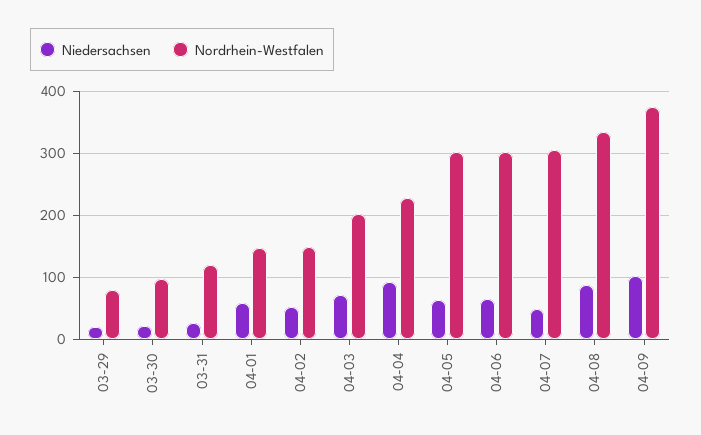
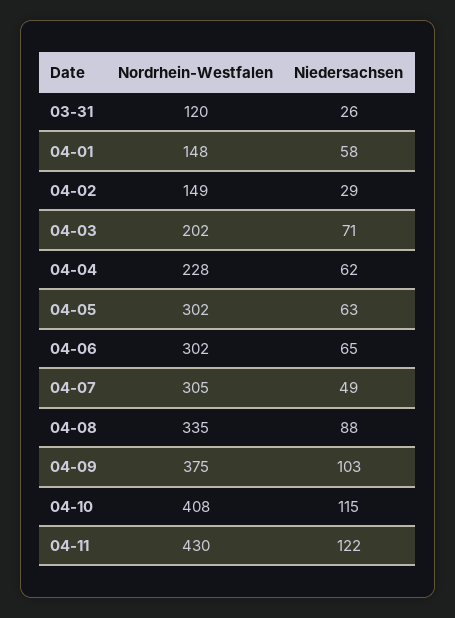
Niedersachsen, 03-29: 20 -> none
Nordrhein-Westfalen, 03-29: 80 -> none
Niedersachsen, 03-30: 20 -> none
Nordrhein-Westfalen, 03-30: 100 -> none
Niedersachsen, 04-02: 50 -> 29
Niedersachsen, 04-04: 90 -> 62
Nordrhein-Westfalen, 04-10: none -> 408
Niedersachsen, 04-10: none -> 115
Nordrhein-Westfalen, 04-11: none -> 430
Niedersachsen, 04-11: none -> 122

